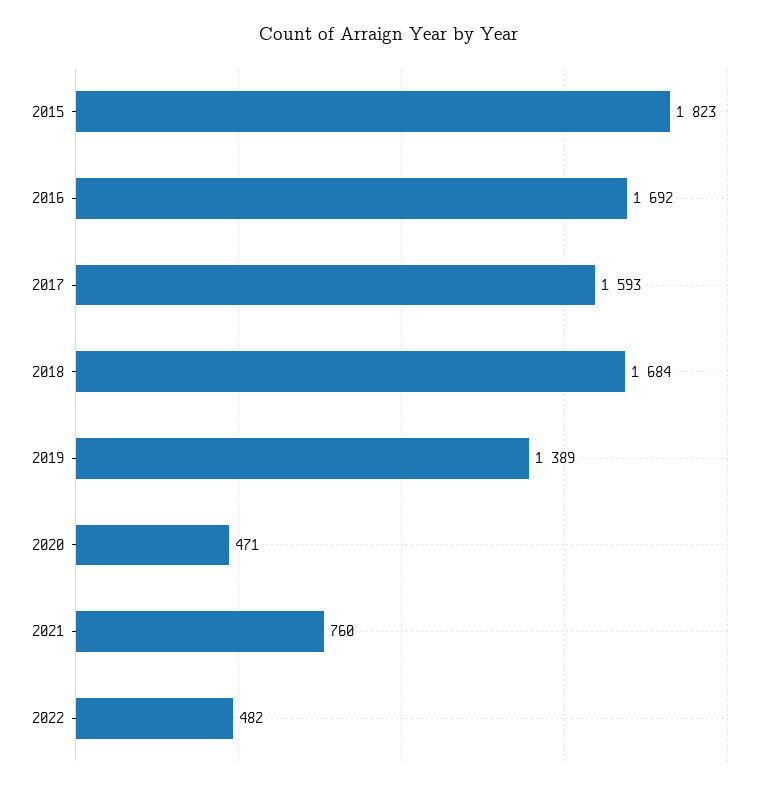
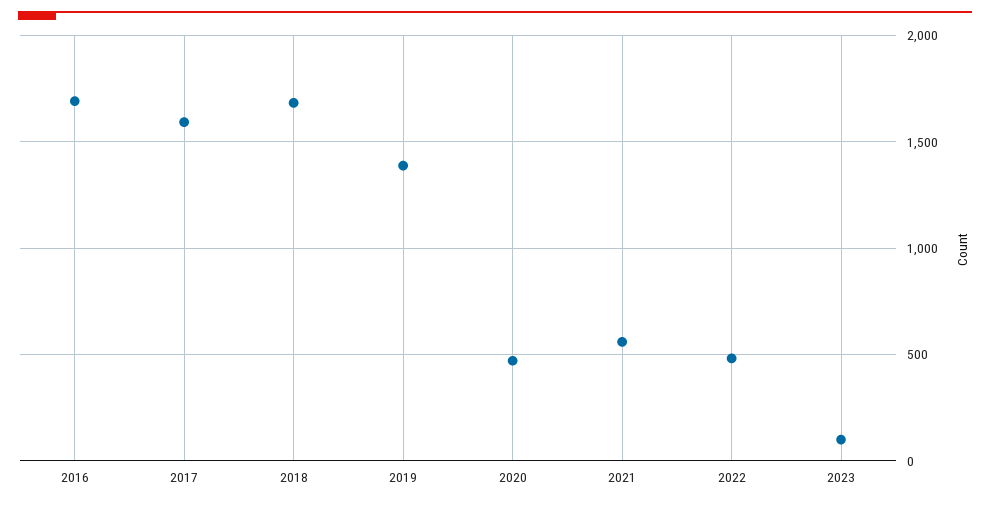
2015: 1823 -> none
2021: 760 -> 550
2023: none -> 100

